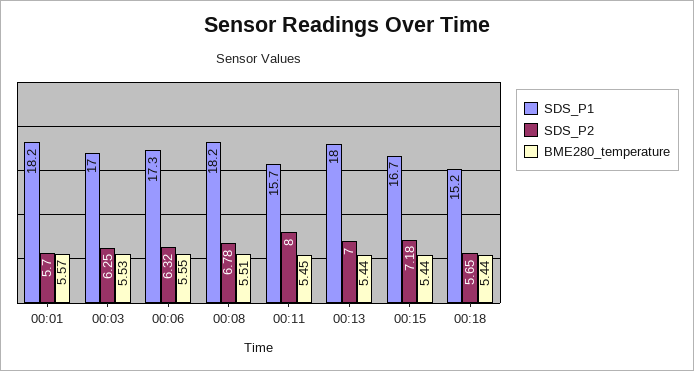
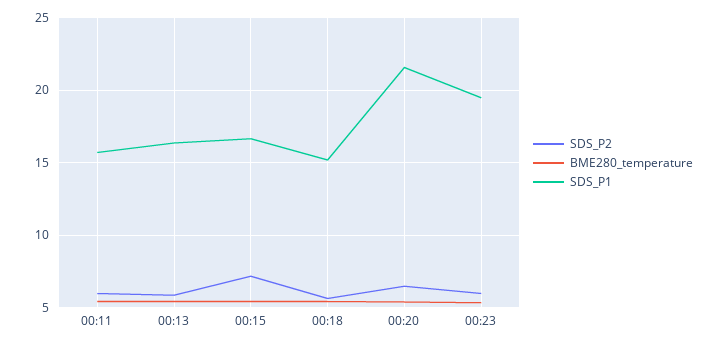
SDS_P1, 00:01: 18.2 -> none
SDS_P2, 00:01: 5.7 -> none
BME280_temperature, 00:01: 5.57 -> none
SDS_P1, 00:03: 17 -> none
SDS_P2, 00:03: 6.25 -> none
BME280_temperature, 00:03: 5.53 -> none
SDS_P1, 00:06: 17.3 -> none
SDS_P2, 00:06: 6.32 -> none
BME280_temperature, 00:06: 5.55 -> none
SDS_P1, 00:08: 18.2 -> none
SDS_P2, 00:08: 6.78 -> none
BME280_temperature, 00:08: 5.51 -> none
SDS_P2, 00:11: 8 -> 6
SDS_P1, 00:13: 18 -> 16.5
SDS_P2, 00:13: 7 -> 6
SDS_P2, 00:20: none -> 6.5
BME280_temperature, 00:20: none -> 5.5
SDS_P1, 00:20: none -> 21.5
SDS_P2, 00:23: none -> 6
BME280_temperature, 00:23: none -> 5.5
SDS_P1, 00:23: none -> 19.5

